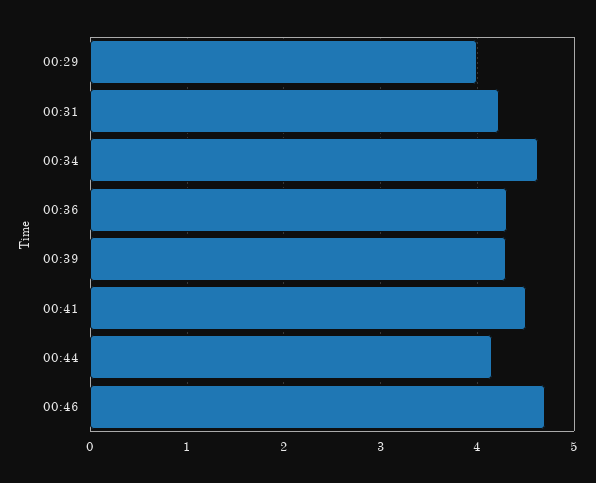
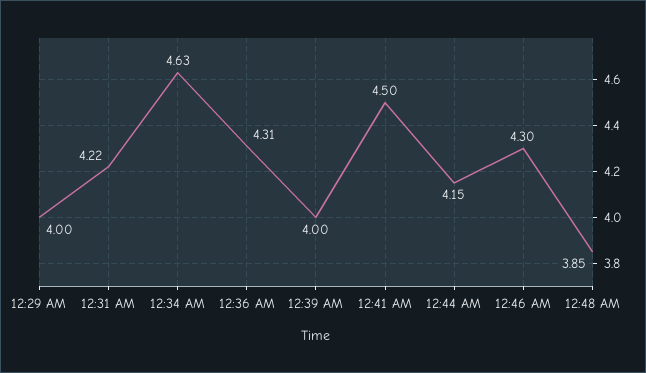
00:39: 4.3 -> 4
00:46: 4.7 -> 4.3
12:48 AM: none -> 3.85

